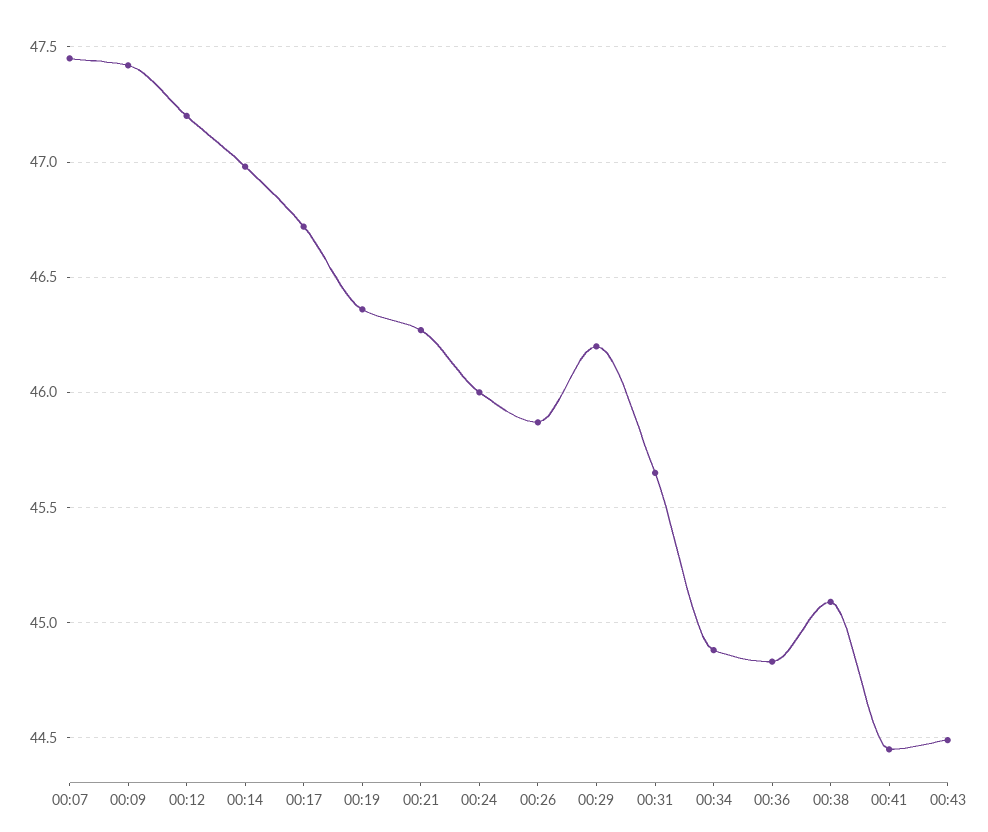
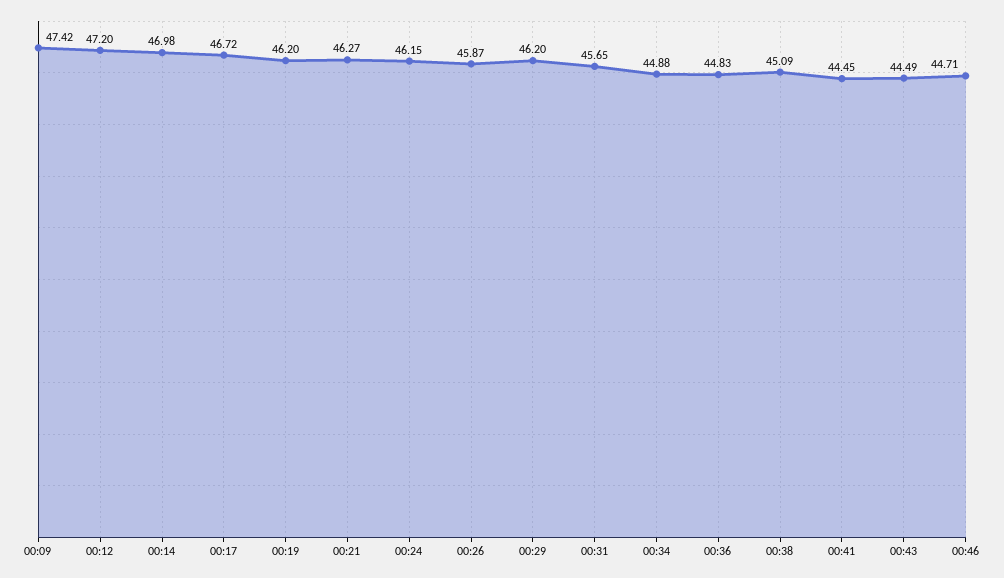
00:07: 47.45 -> none
00:19: 46.35 -> 46.2
00:24: 46 -> 46.15
00:46: none -> 44.71

